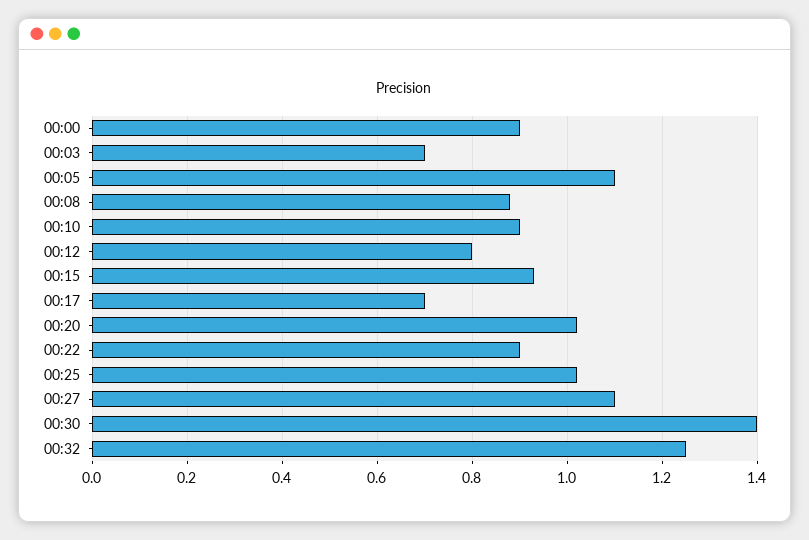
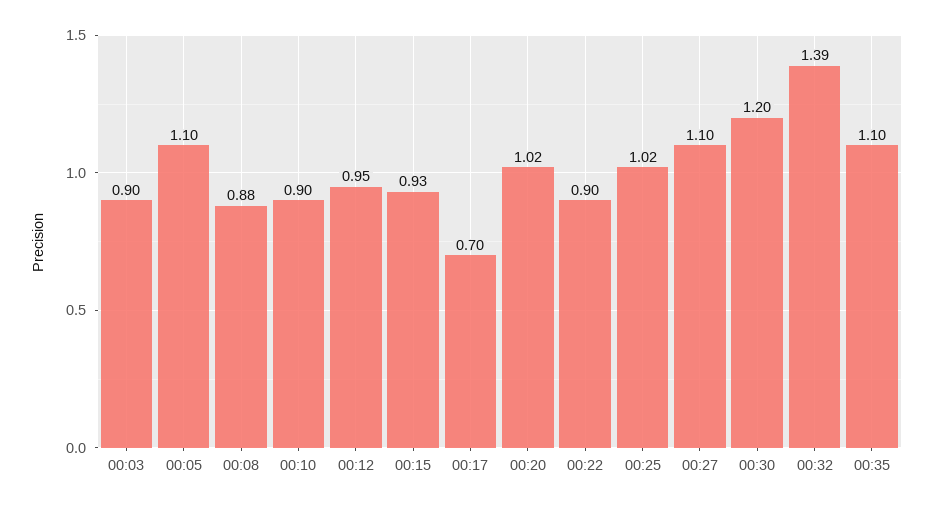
00:00: 0.9 -> none
00:03: 0.7 -> 0.9
00:12: 0.8 -> 0.95
00:30: 1.4 -> 1.2
00:32: 1.25 -> 1.39
00:35: none -> 1.1

